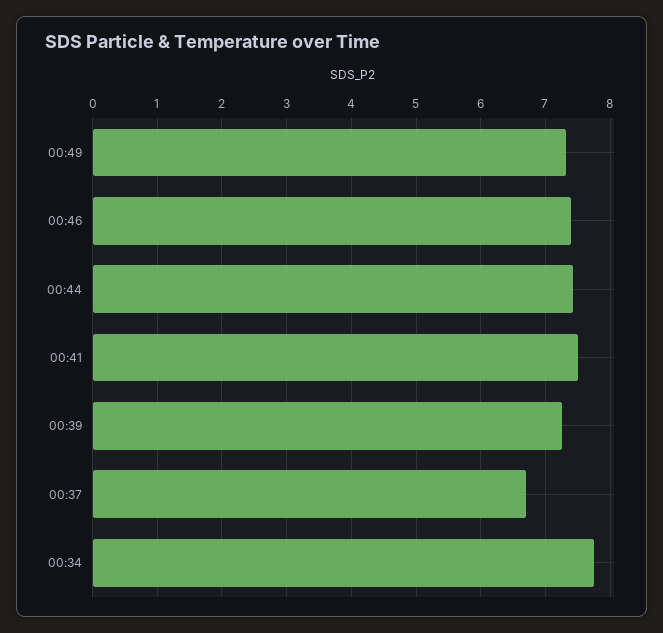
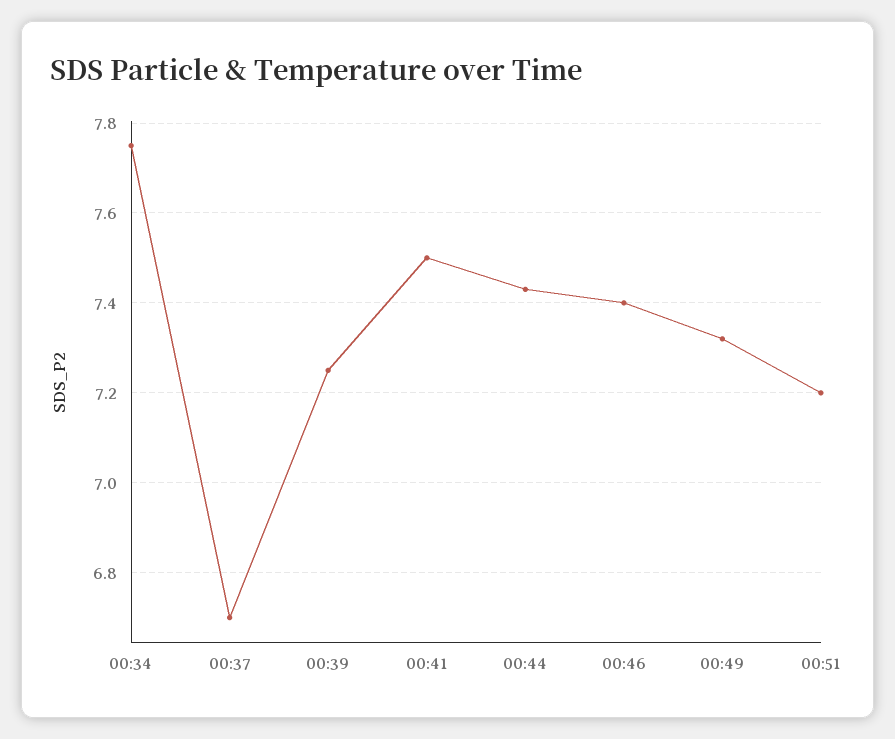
00:51: none -> 7.2

